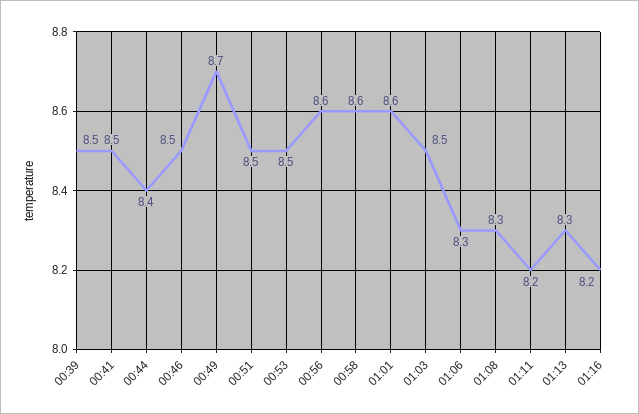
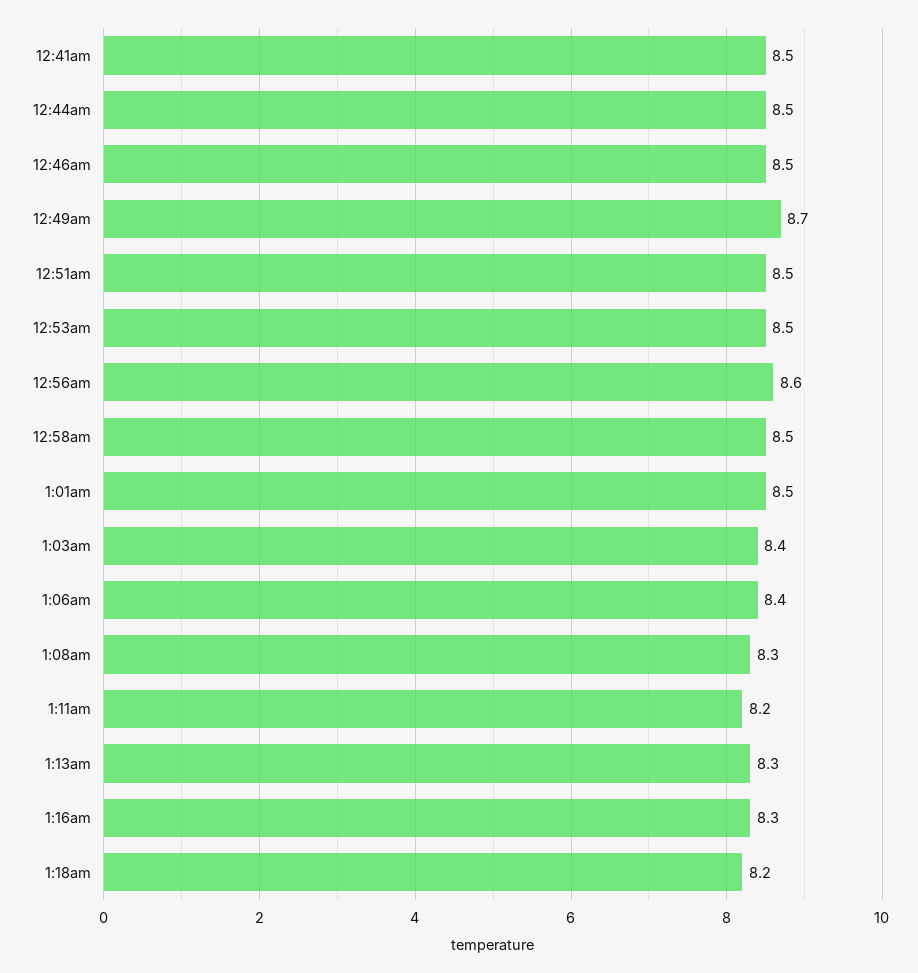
00:39: 8.5 -> none
00:44: 8.4 -> 8.5
00:58: 8.6 -> 8.5
01:01: 8.6 -> 8.5
01:03: 8.5 -> 8.4
01:06: 8.3 -> 8.4
01:16: 8.2 -> 8.3
1:18am: none -> 8.2

